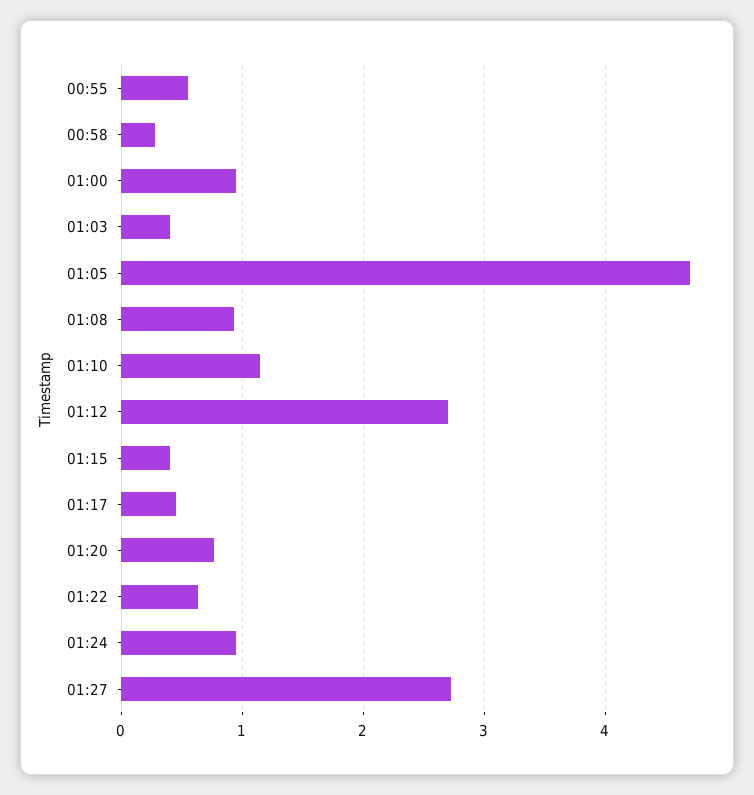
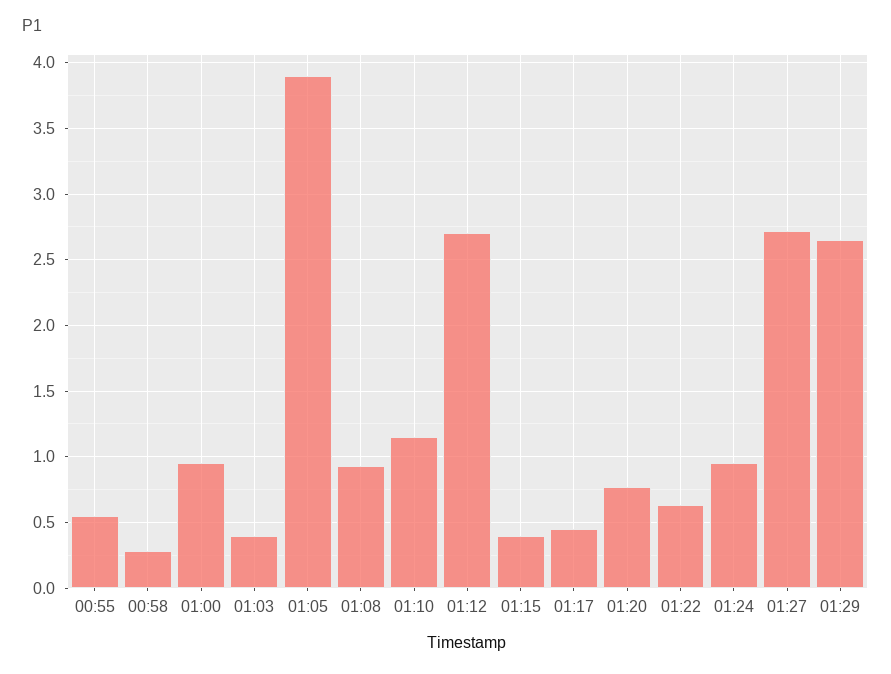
01:05: 4.7 -> 3.9
01:29: none -> 2.65

